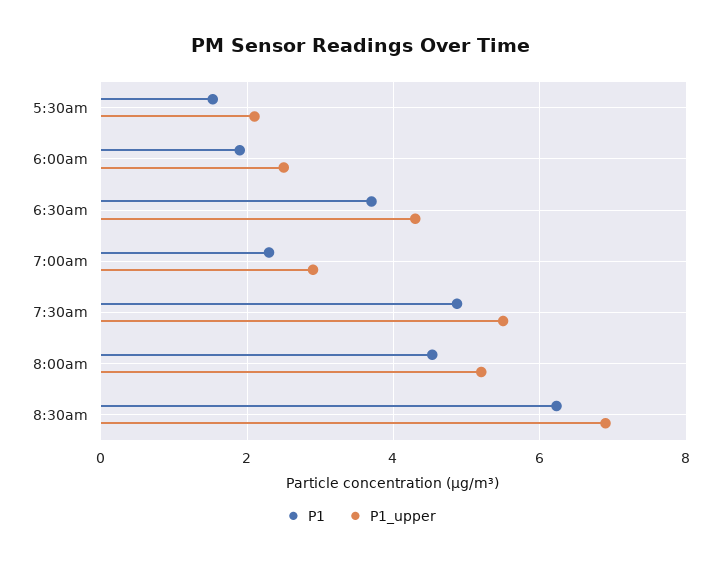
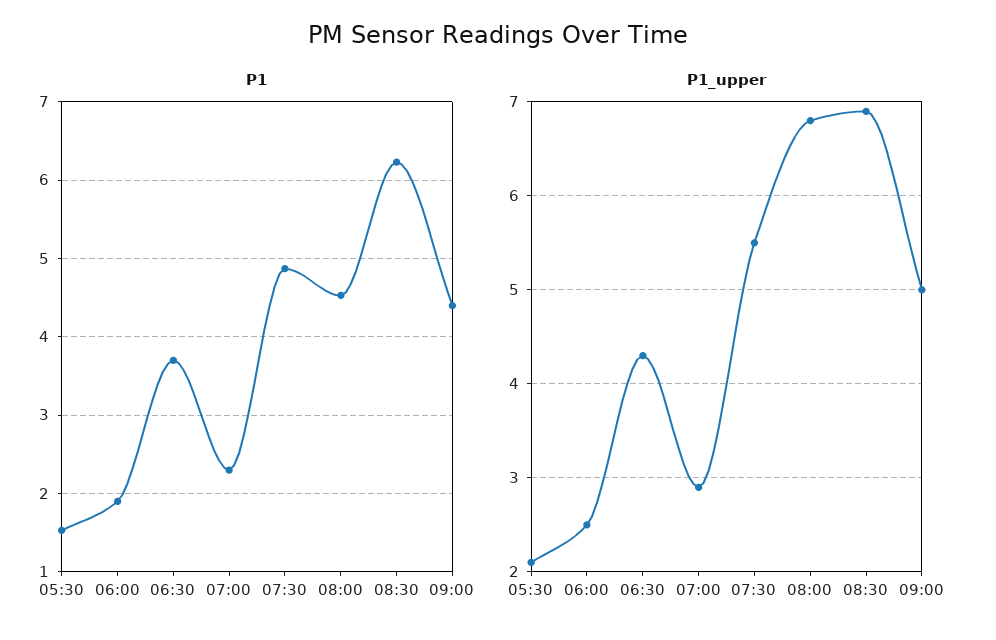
P1_upper, 8:00am: 5.2 -> 6.8
P1, 09:00: none -> 4.4
P1_upper, 09:00: none -> 5

